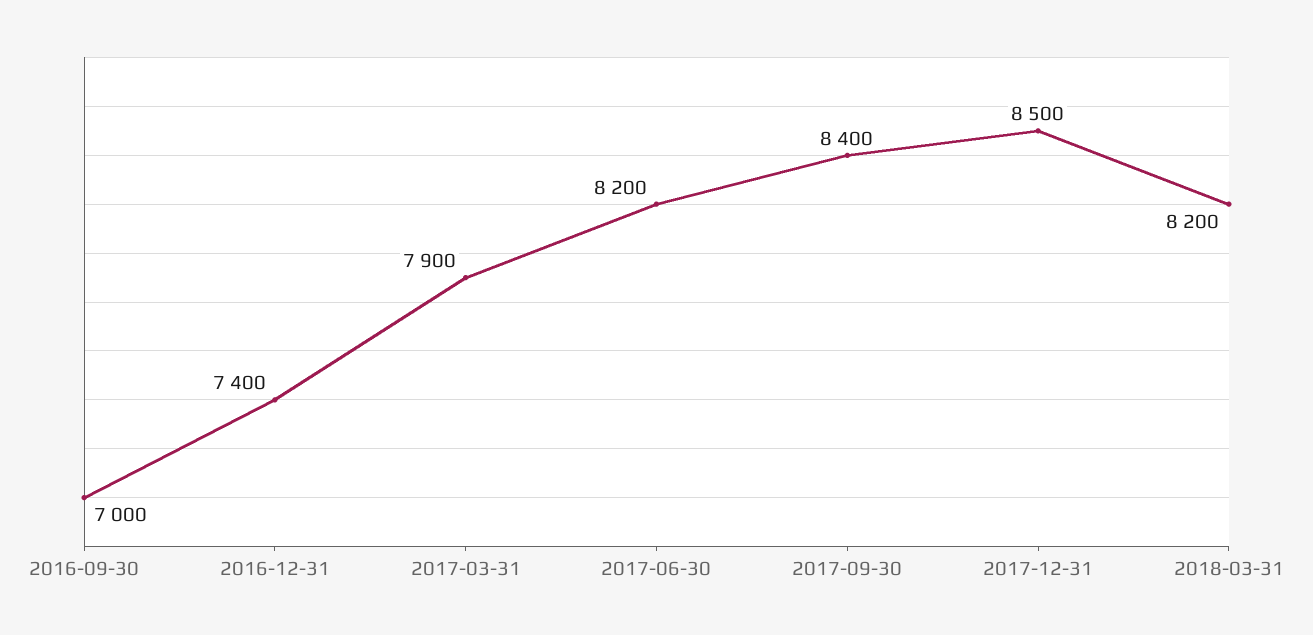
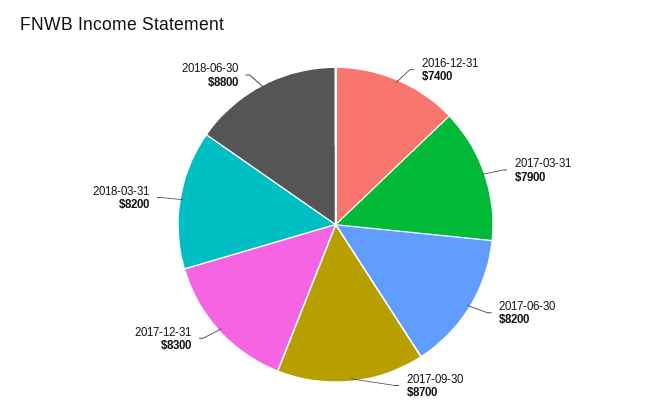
2016-09-30: 7000 -> none
2017-09-30: 8400 -> 8700
2017-12-31: 8500 -> 8300
2018-06-30: none -> 8800

